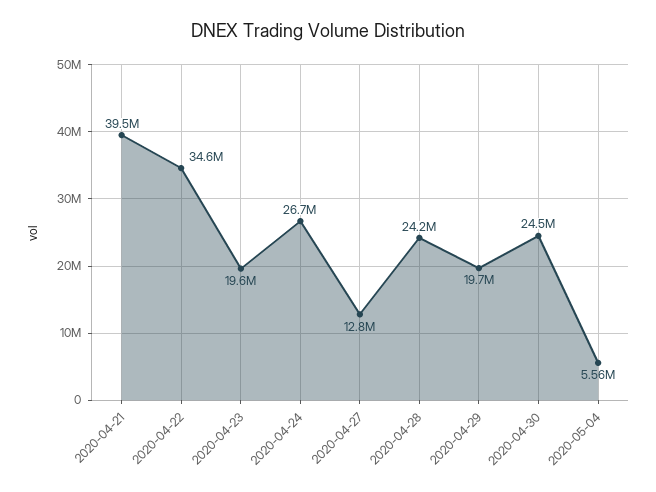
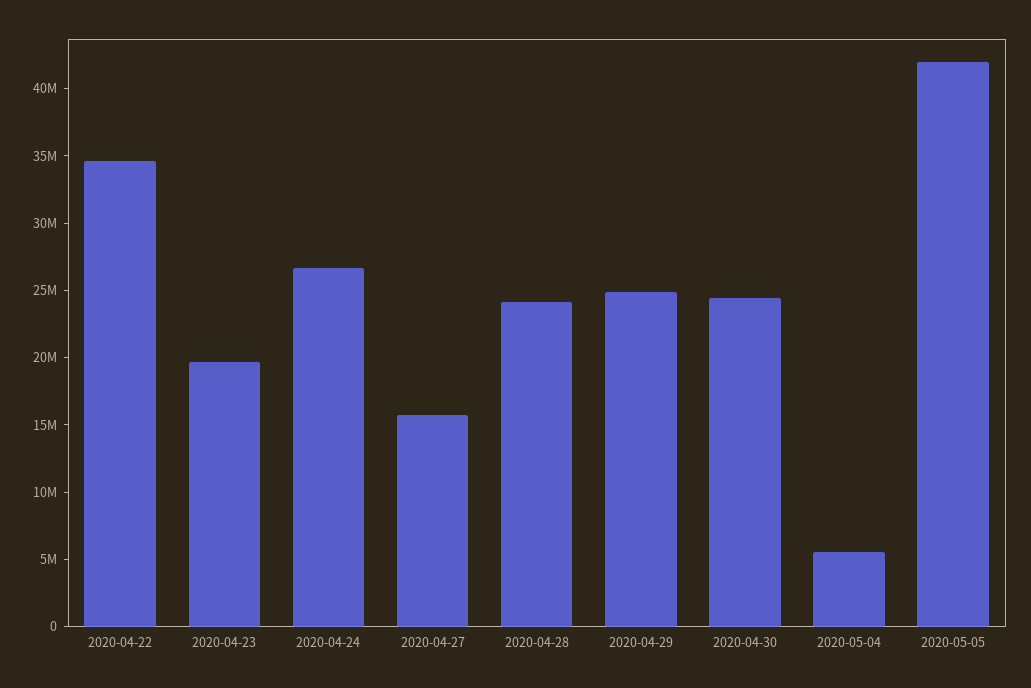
2020-04-21: 39500000 -> none
2020-04-27: 12800000 -> 16000000
2020-04-29: 19700000 -> 25000000
2020-05-05: none -> 42000000

